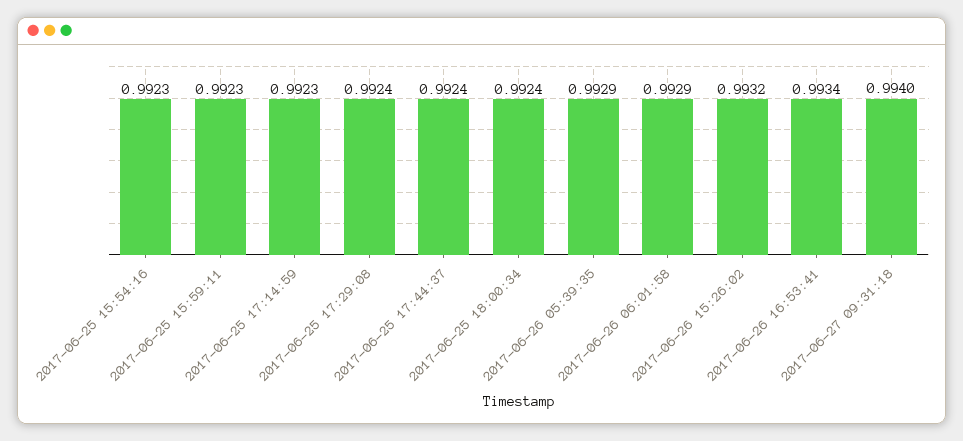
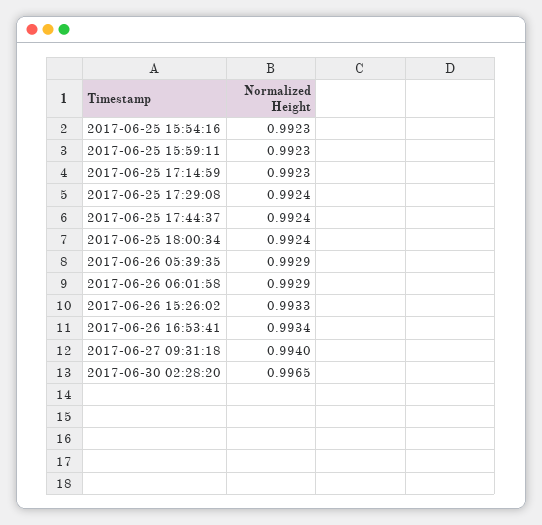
2017-06-26 15:26:02: 0.9932 -> 0.9933
2017-06-30 02:28:20: none -> 0.9965

